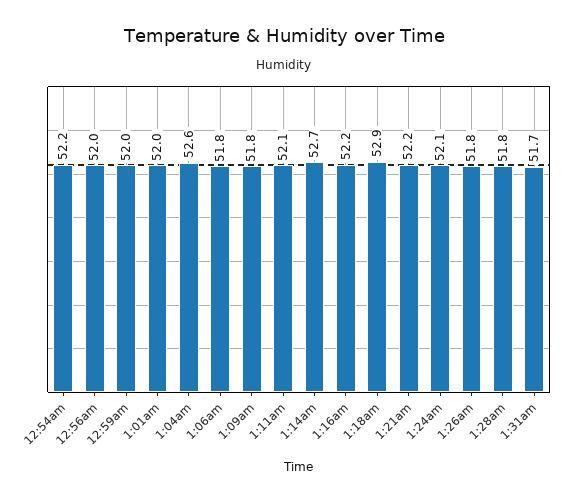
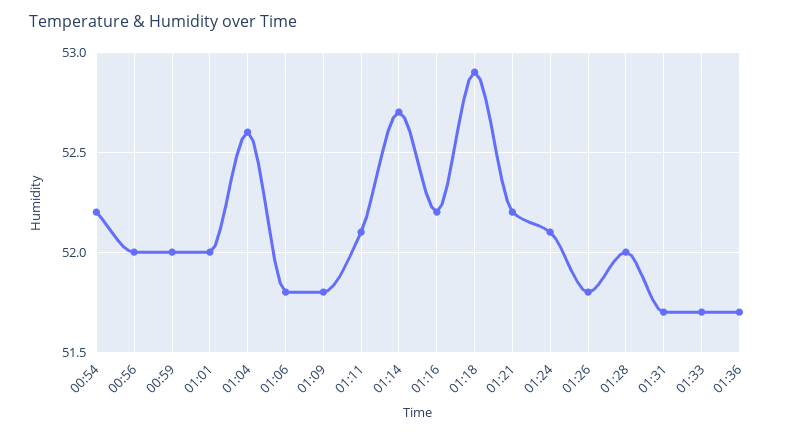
1:28am: 51.8 -> 52
01:33: none -> 51.7
01:36: none -> 51.7

